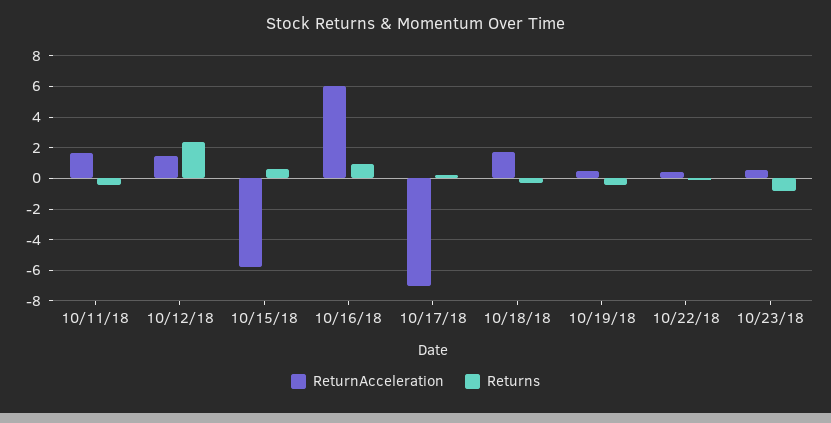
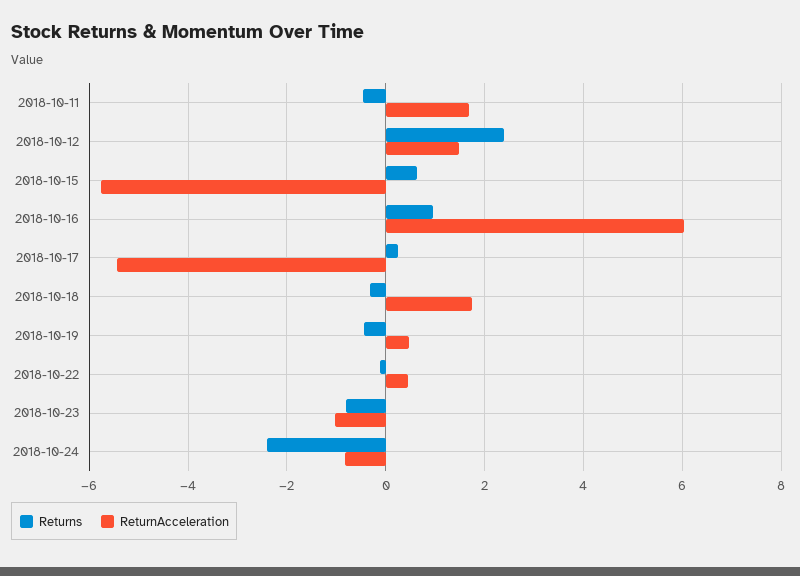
ReturnAcceleration, 10/17/18: -7 -> -5.4
ReturnAcceleration, 10/23/18: 0.5 -> -1
Returns, 2018-10-24: none -> -2.4
ReturnAcceleration, 2018-10-24: none -> -0.8

